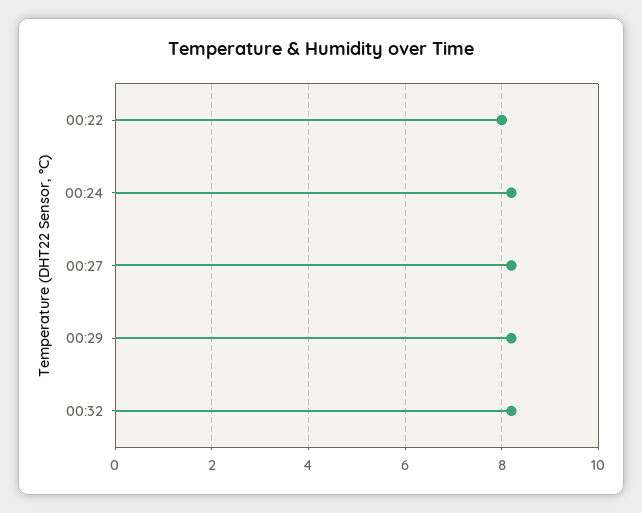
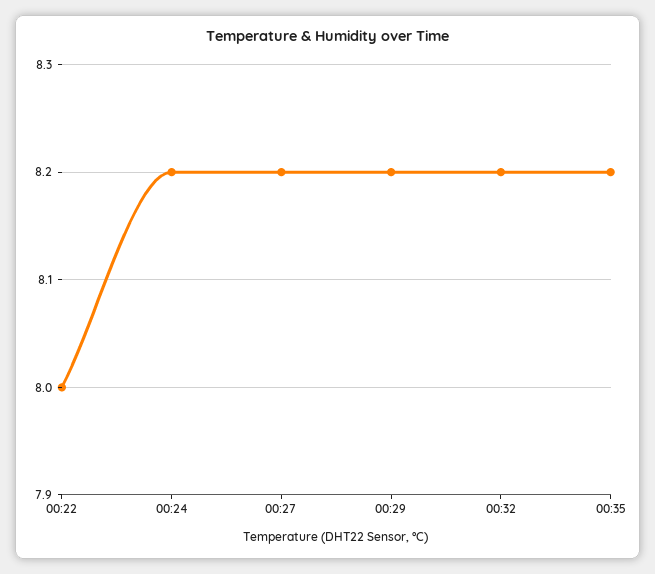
00:35: none -> 8.2

